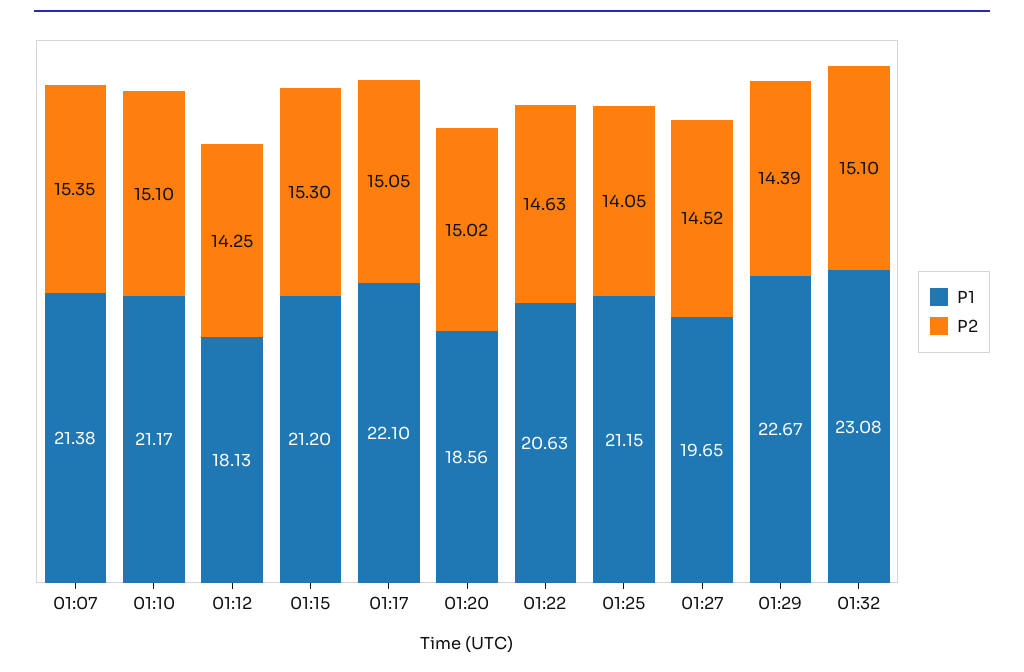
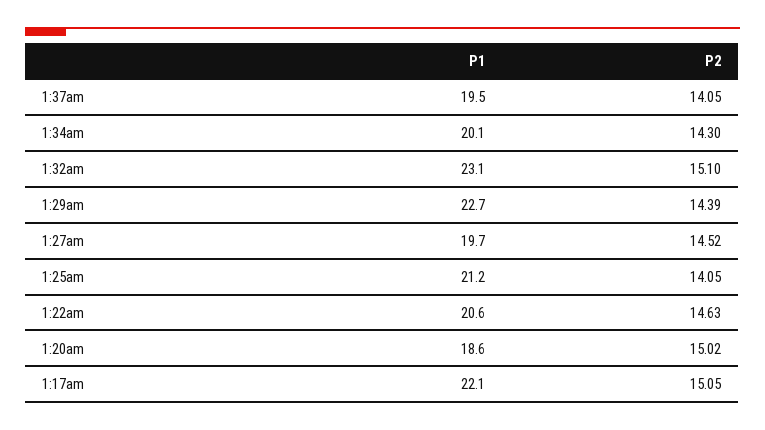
P1, 01:07: 21.38 -> none
P2, 01:07: 15.35 -> none
P1, 01:10: 21.17 -> none
P2, 01:10: 15.1 -> none
P1, 01:12: 18.13 -> none
P2, 01:12: 14.25 -> none
P1, 01:15: 21.2 -> none
P2, 01:15: 15.3 -> none
P1, 1:37am: none -> 19.5
P2, 1:37am: none -> 14.05
P1, 1:34am: none -> 20.1
P2, 1:34am: none -> 14.3

